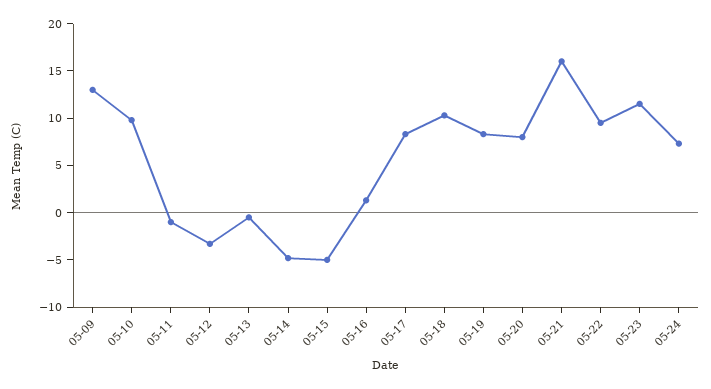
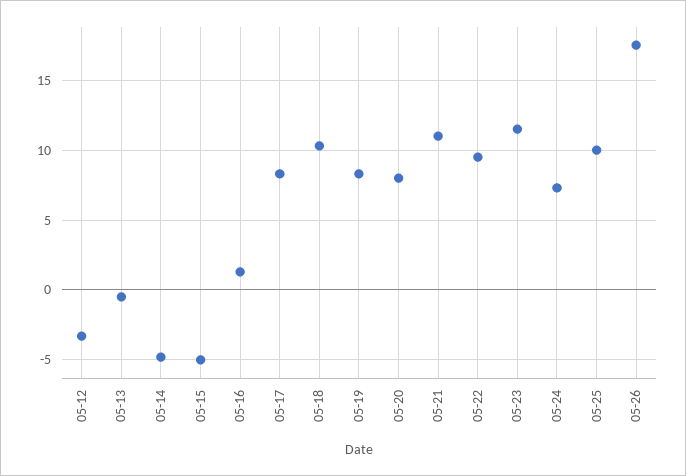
05-09: 13 -> none
05-10: 10 -> none
05-11: -1 -> none
05-21: 16 -> 11
05-25: none -> 10
05-26: none -> 17.5

